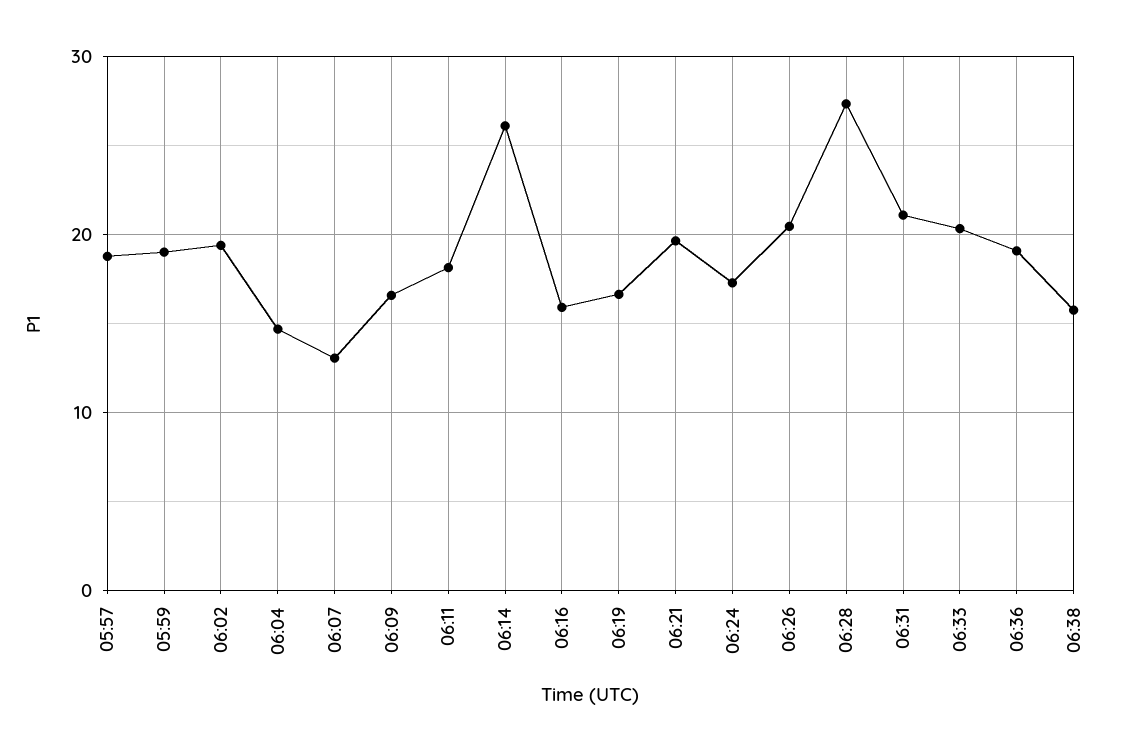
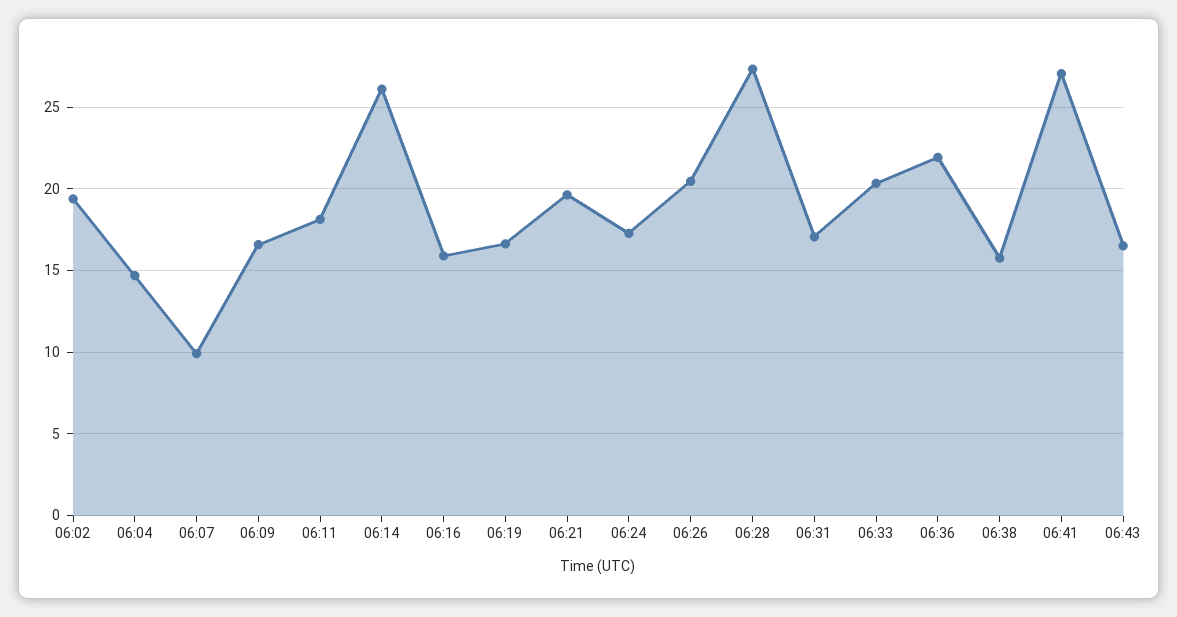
05:57: 19 -> none
05:59: 19 -> none
06:07: 13 -> 10
06:31: 21 -> 17
06:36: 19 -> 22
06:41: none -> 27
06:43: none -> 16.5

